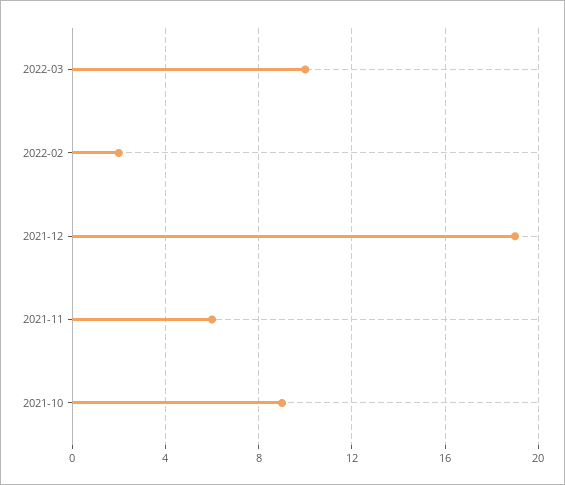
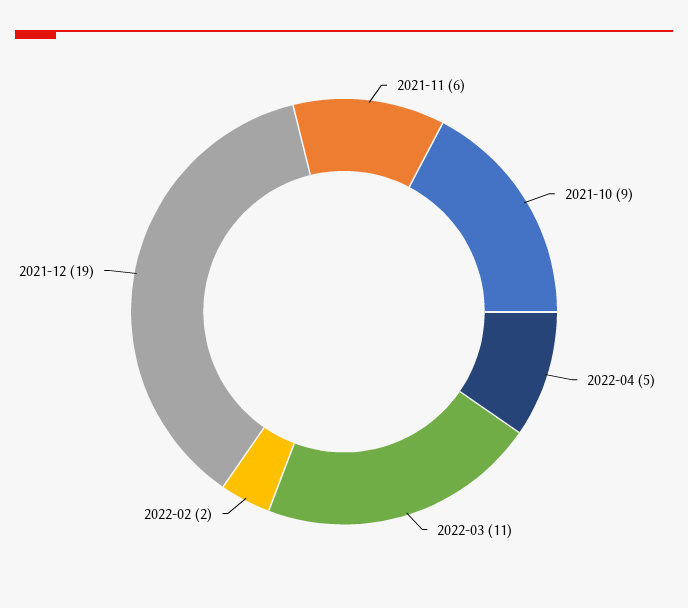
2022-03: 10 -> 11
2022-04: none -> 5

